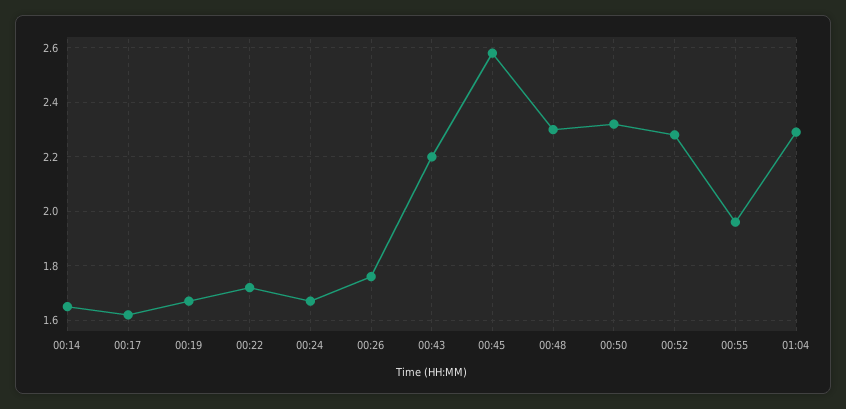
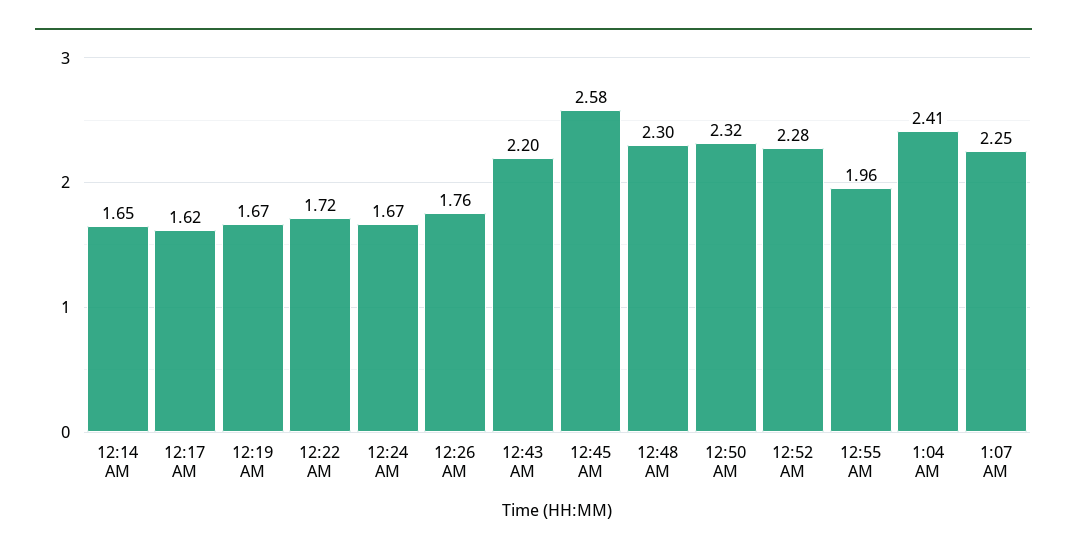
01:04: 2.3 -> 2.41
1:07 AM: none -> 2.25

